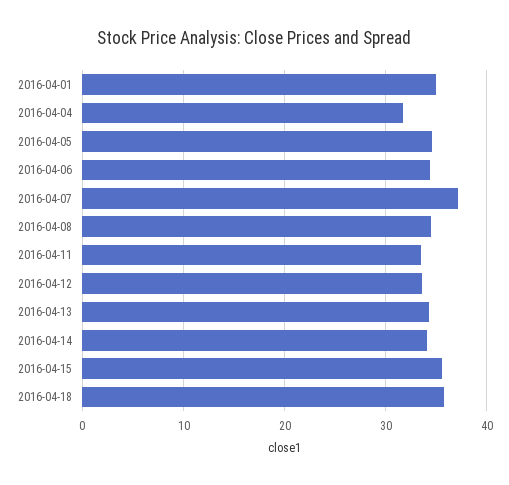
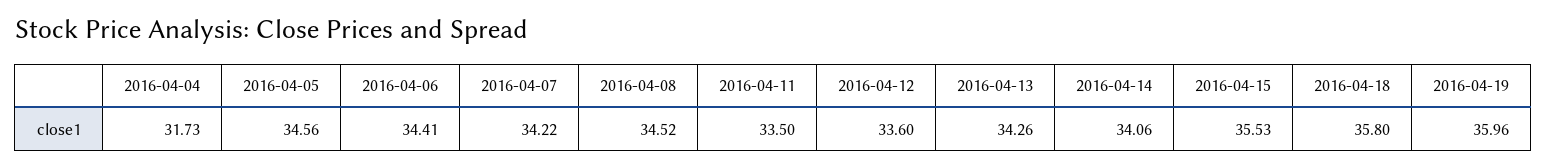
2016-04-01: 35 -> none
2016-04-07: 37 -> 34.22
2016-04-19: none -> 35.96

